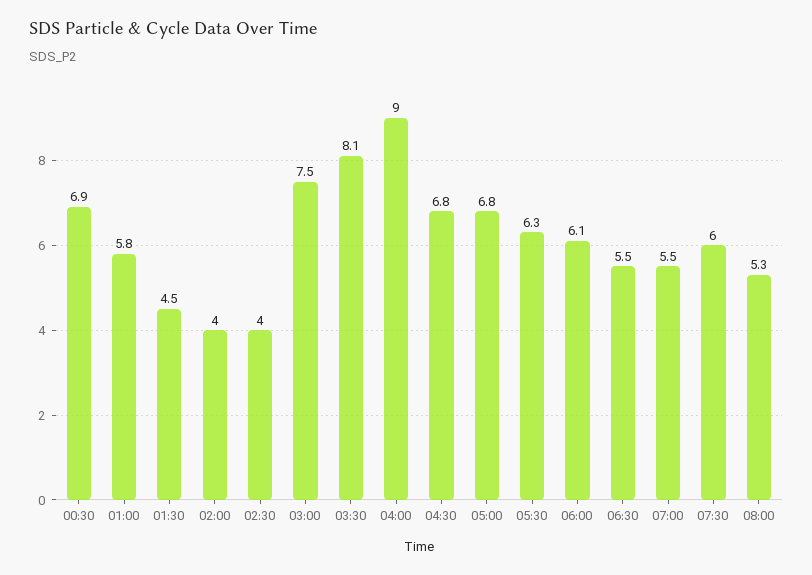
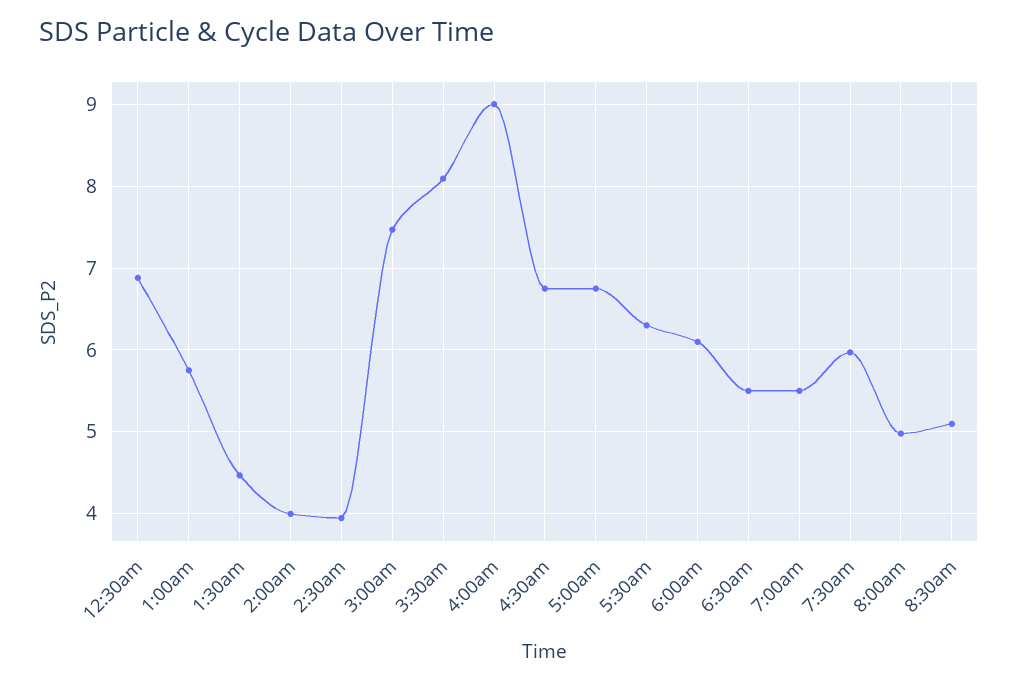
08:00: 5.3 -> 5
8:30am: none -> 5.1

